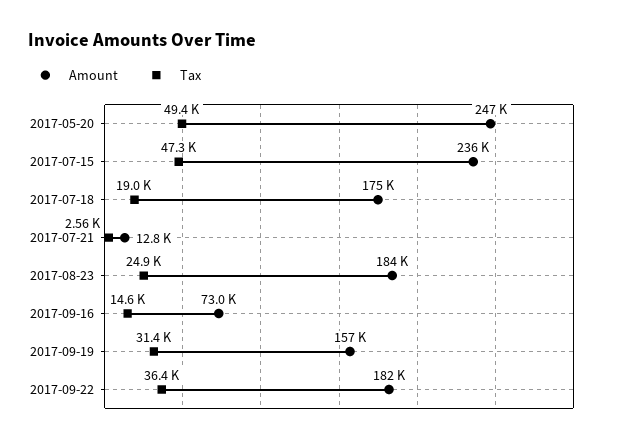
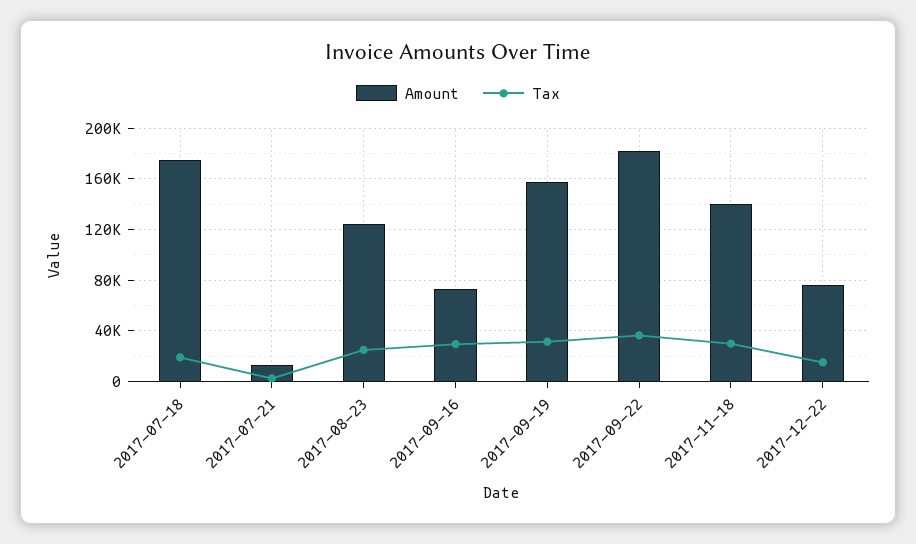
Amount, 2017-05-20: 247000 -> none
Tax, 2017-05-20: 49400 -> none
Amount, 2017-07-15: 236000 -> none
Tax, 2017-07-15: 47300 -> none
Amount, 2017-08-23: 184000 -> 125000
Tax, 2017-09-16: 14600 -> 30000
Amount, 2017-11-18: none -> 140000
Tax, 2017-11-18: none -> 30000
Amount, 2017-12-22: none -> 75000
Tax, 2017-12-22: none -> 15000

